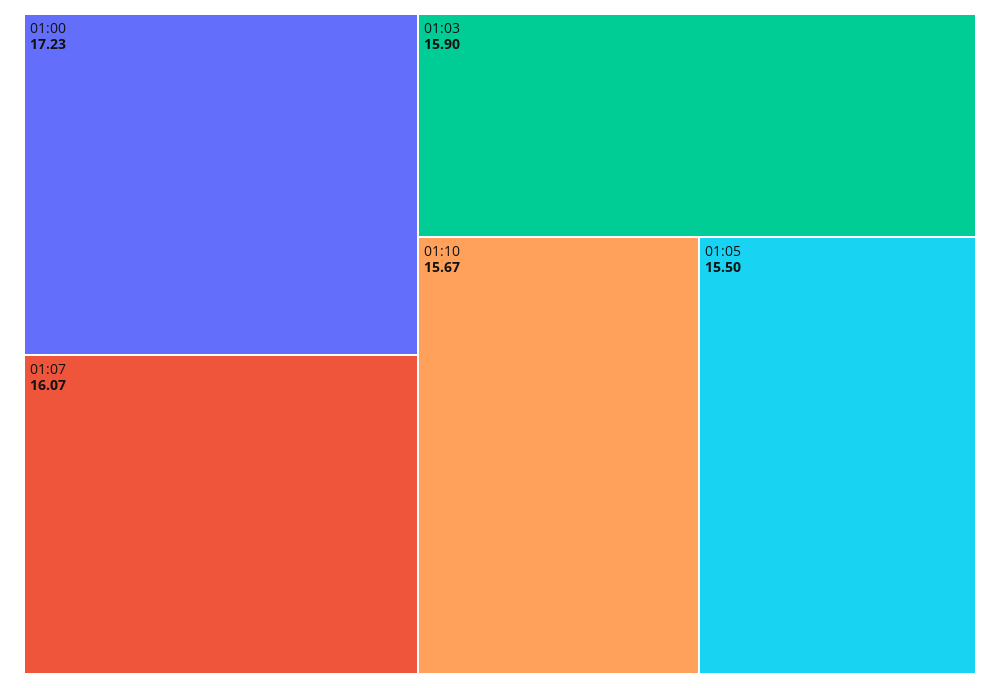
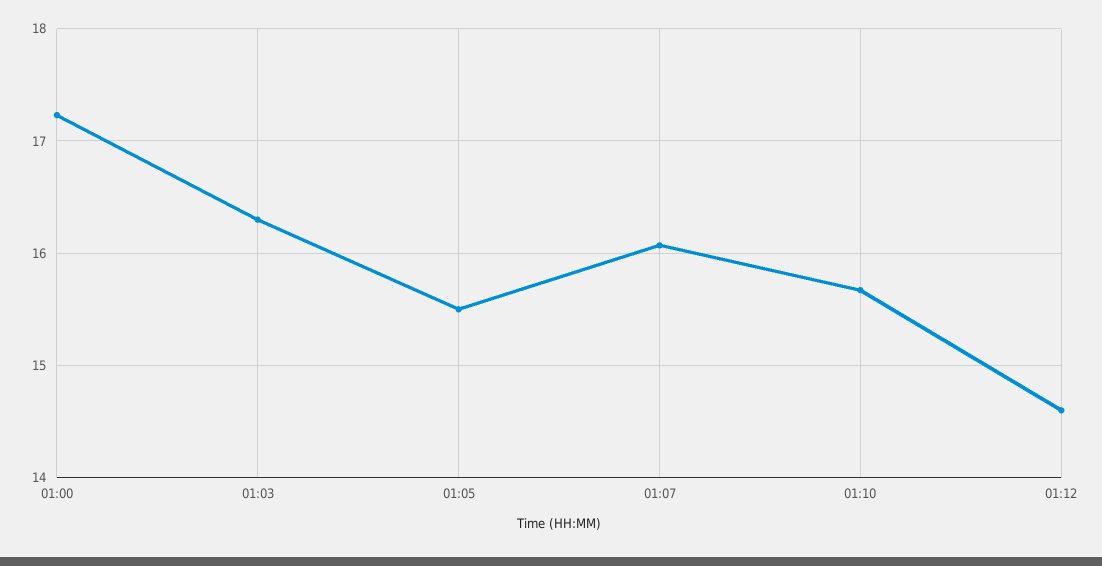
01:03: 15.9 -> 16.3
01:12: none -> 14.6

